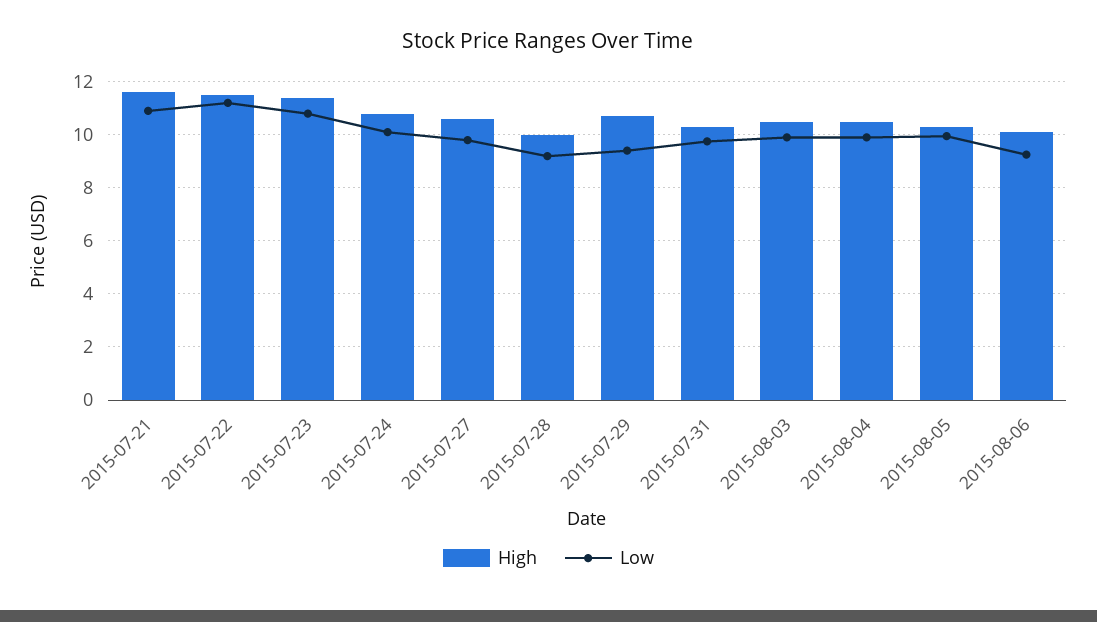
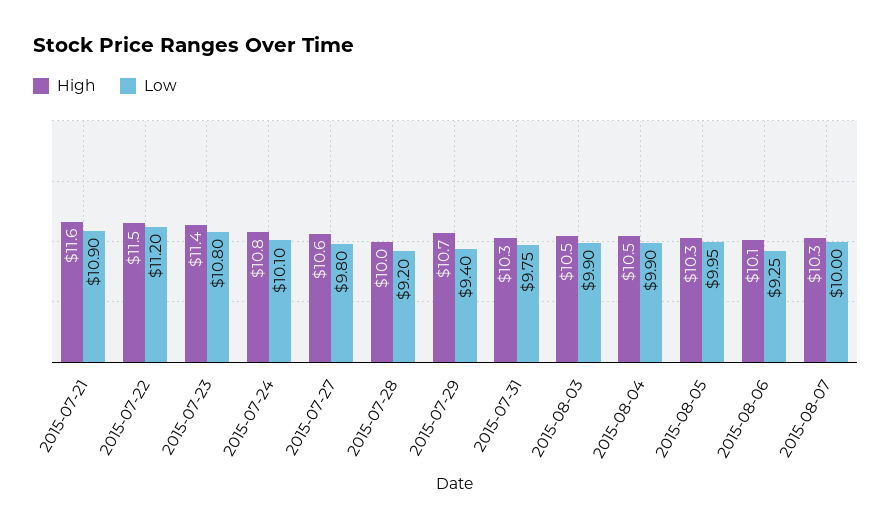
High, 2015-08-07: none -> 10.3
Low, 2015-08-07: none -> 10

